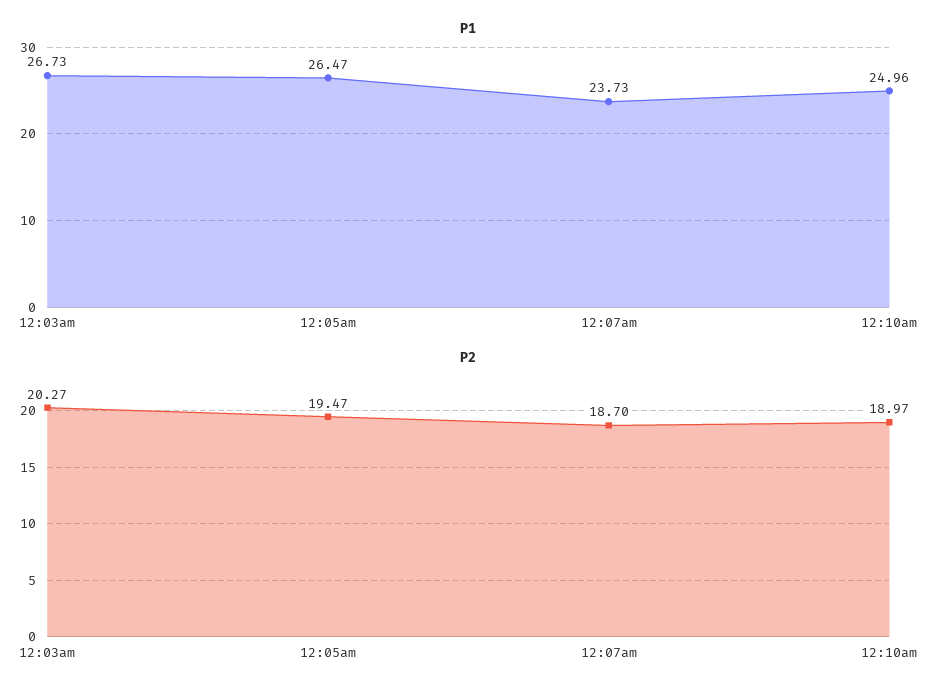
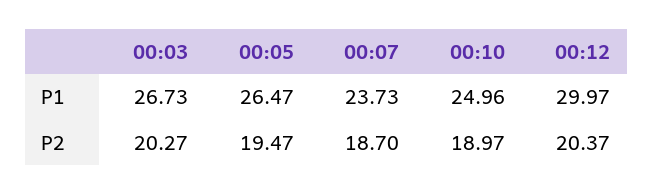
P1, 00:12: none -> 29.97
P2, 00:12: none -> 20.37

